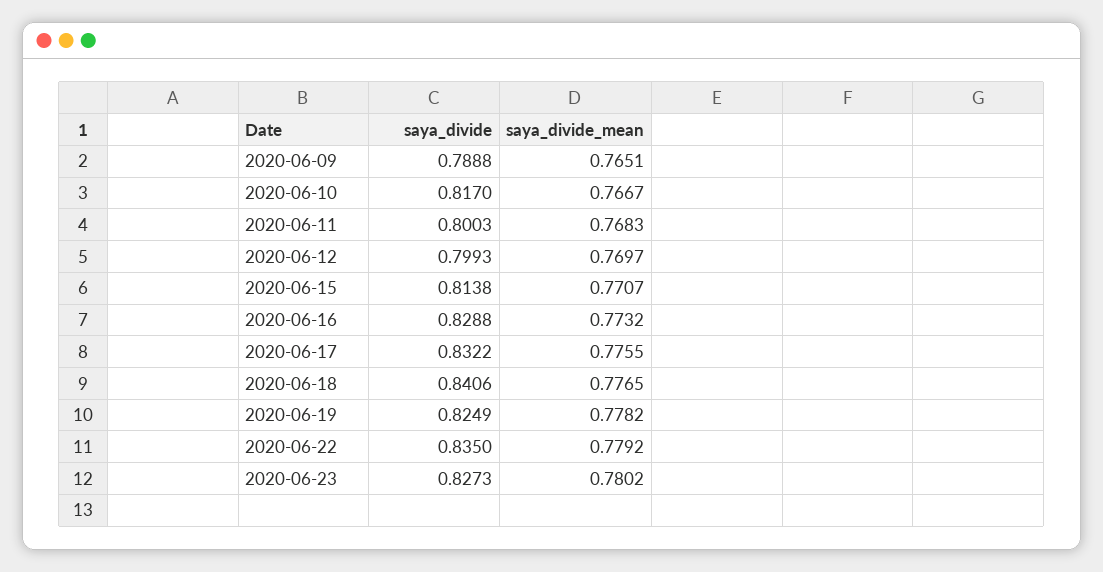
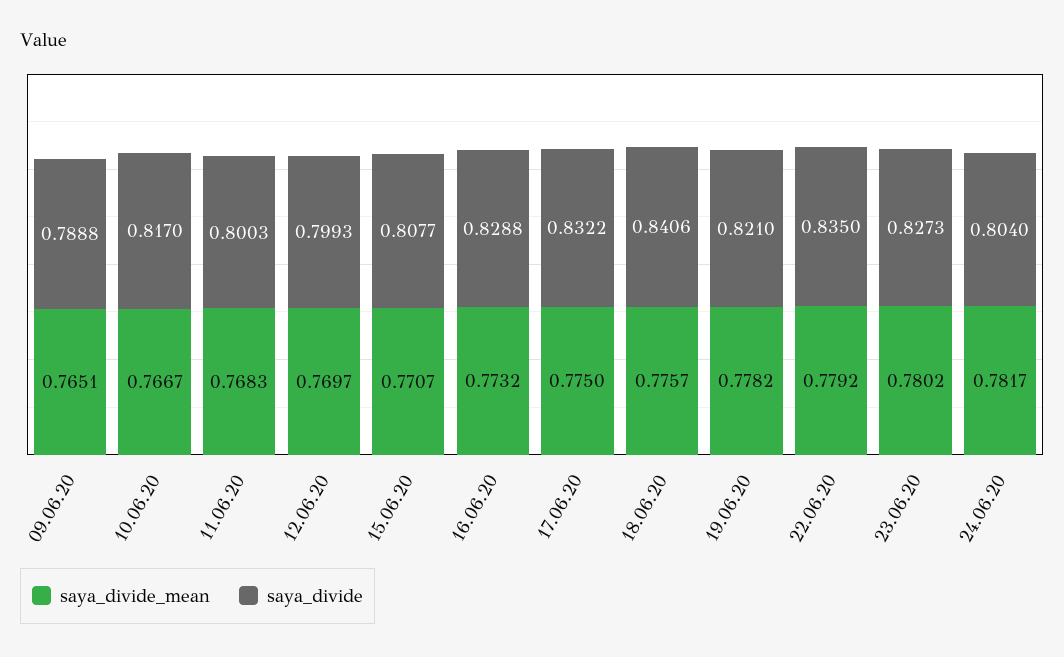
saya_divide, 2020-06-15: 0.8138 -> 0.8077
saya_divide_mean, 2020-06-17: 0.7755 -> 0.775
saya_divide_mean, 2020-06-18: 0.7765 -> 0.7757
saya_divide, 2020-06-19: 0.8249 -> 0.821
saya_divide_mean, 24.06.20: none -> 0.7817
saya_divide, 24.06.20: none -> 0.804

